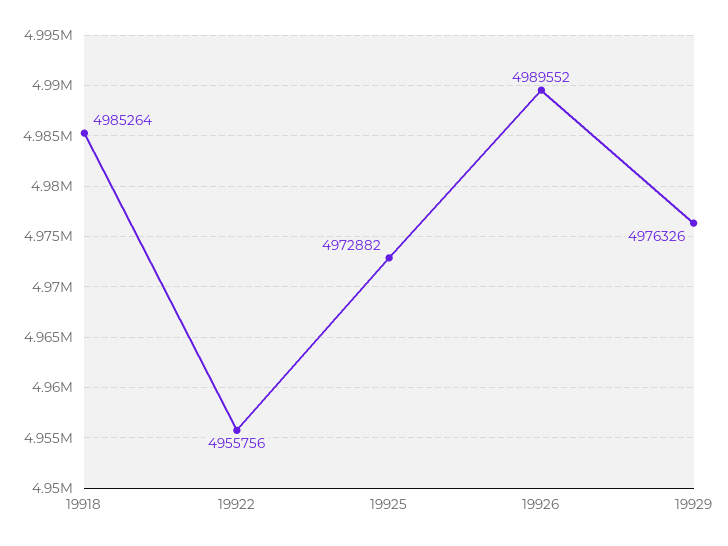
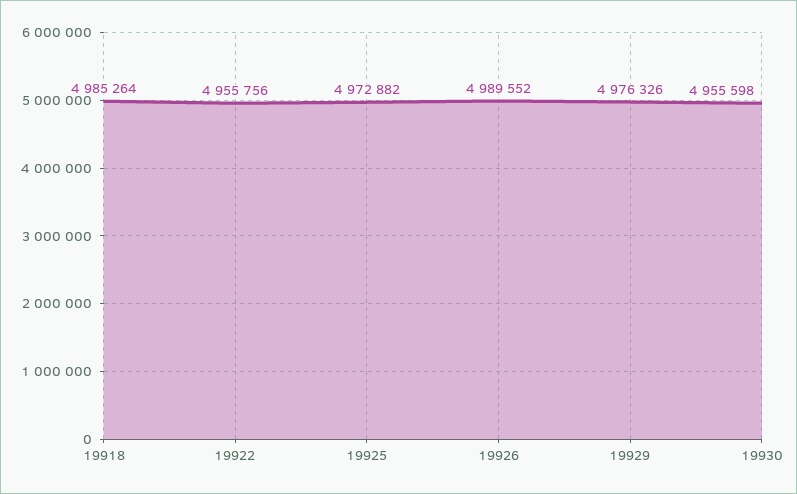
19930: none -> 4955598

